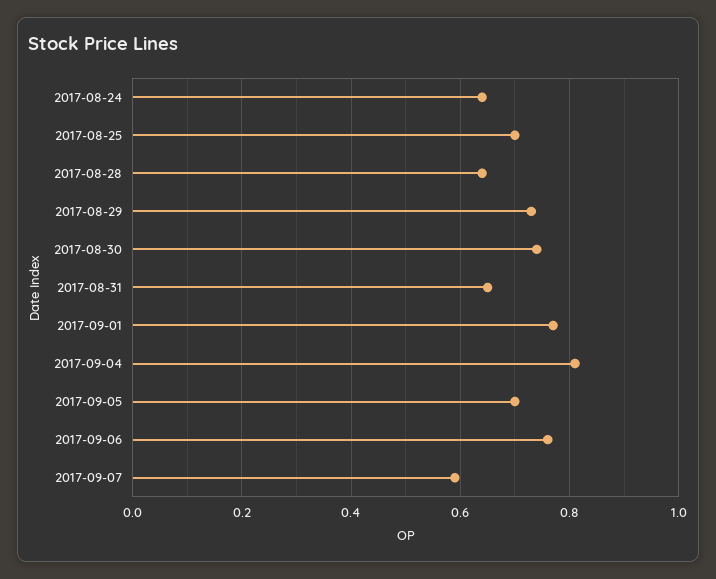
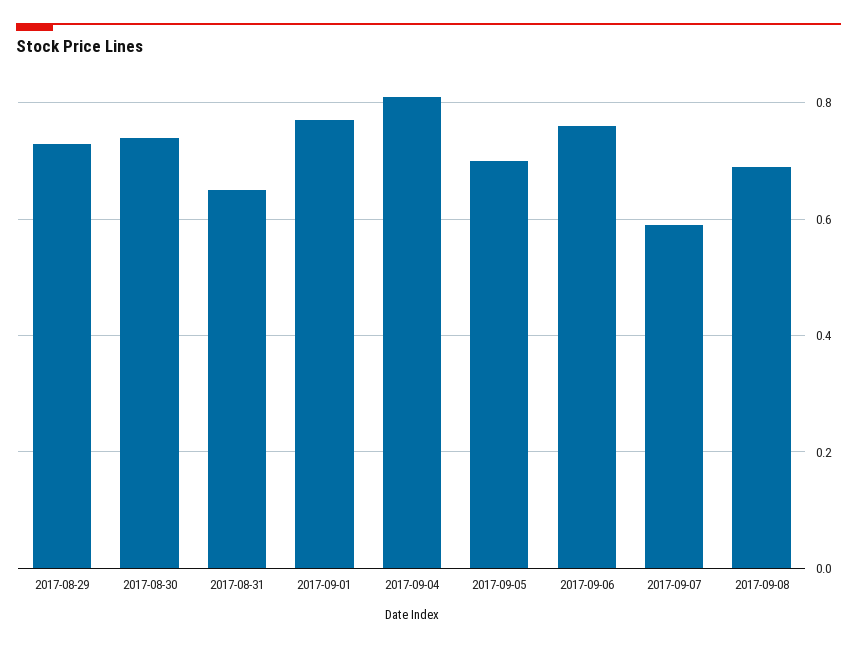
2017-08-24: 0.65 -> none
2017-08-25: 0.7 -> none
2017-08-28: 0.65 -> none
2017-09-08: none -> 0.7

